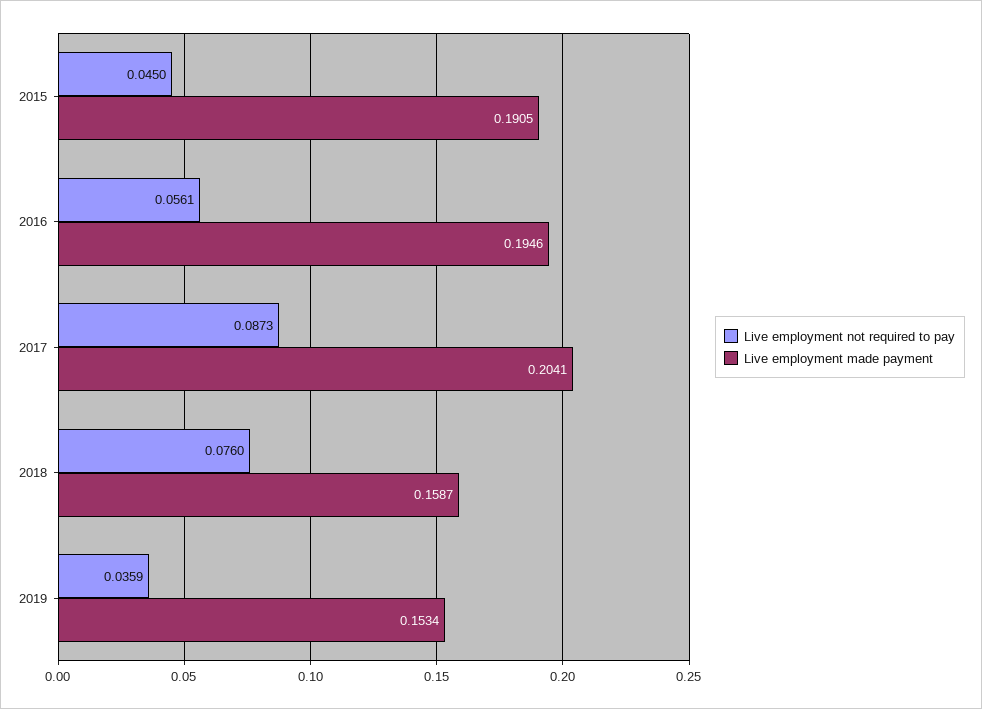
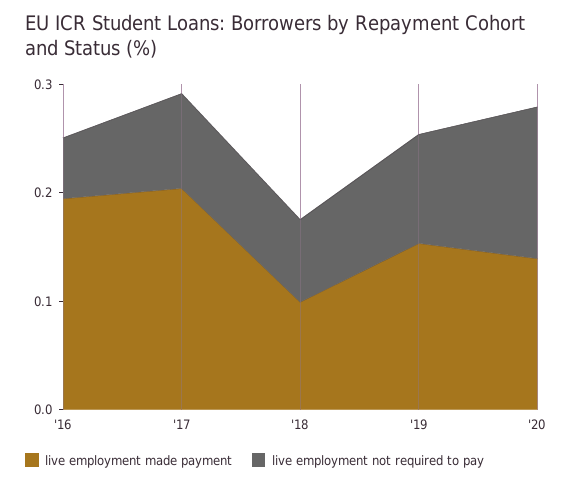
Live employment not required to pay, 2015: 0.045 -> none
Live employment made payment, 2015: 0.1905 -> none
Live employment made payment, 2018: 0.1587 -> 0.1
Live employment not required to pay, 2019: 0.0359 -> 0.1
Live employment made payment, '20: none -> 0.14
Live employment not required to pay, '20: none -> 0.14

